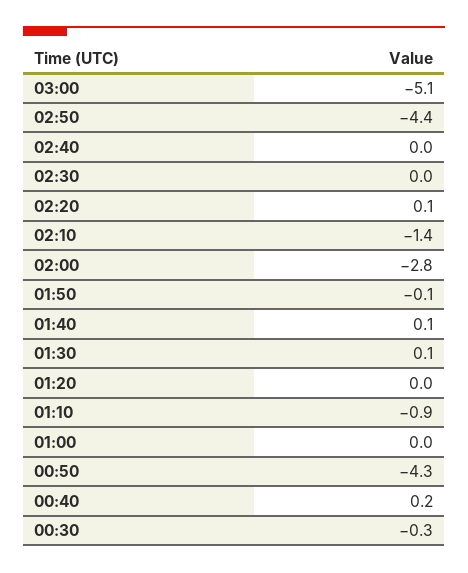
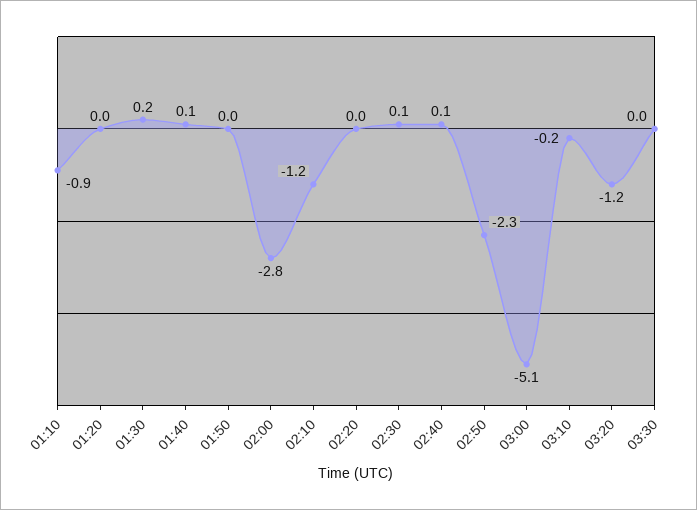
02:50: -4.4 -> -2.3
02:40: 0 -> 0.1
02:30: 0 -> 0.1
02:20: 0.1 -> 0
02:10: -1.4 -> -1.2
01:50: -0.1 -> 0
01:30: 0.1 -> 0.2
01:00: 0 -> none
00:50: -4.3 -> none
00:40: 0.2 -> none
00:30: -0.3 -> none
03:10: none -> -0.2
03:20: none -> -1.2
03:30: none -> 0

